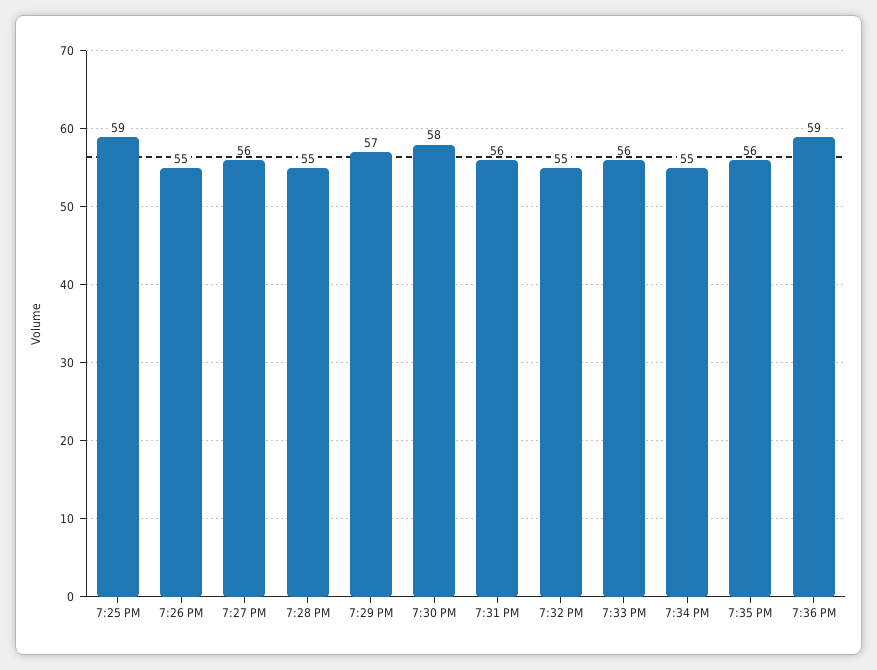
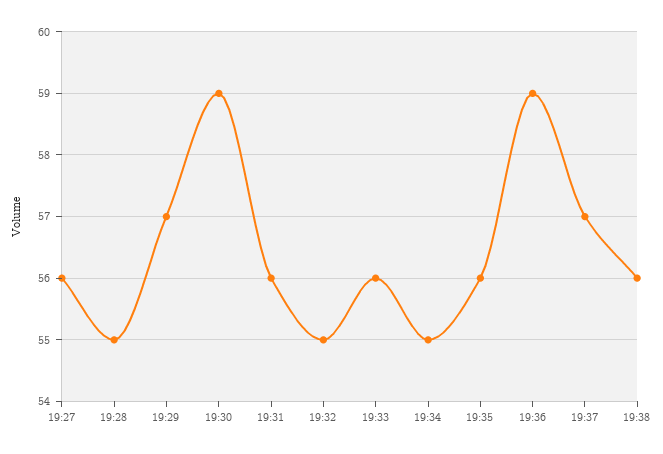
7:25 PM: 59 -> none
7:26 PM: 55 -> none
7:30 PM: 58 -> 59
19:37: none -> 57
19:38: none -> 56

